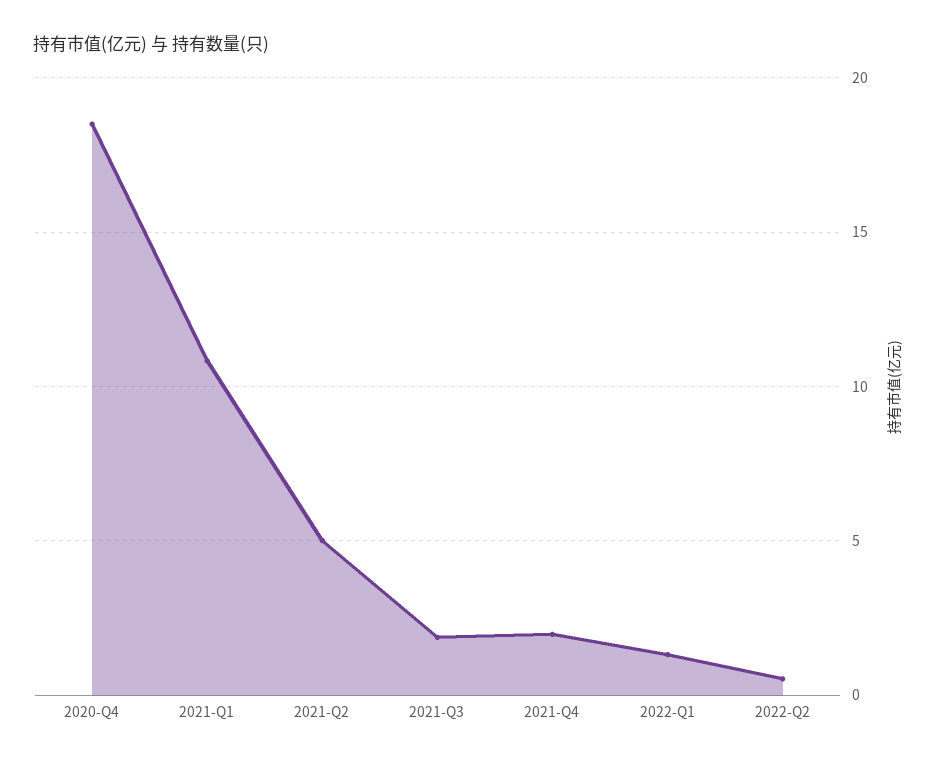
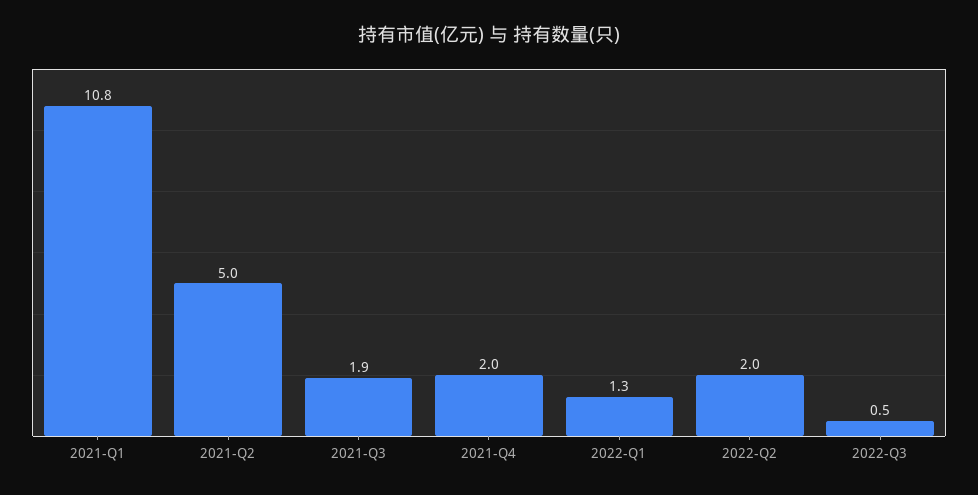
2020-Q4: 18.5 -> none
2022-Q2: 0.5 -> 2
2022-Q3: none -> 0.5

